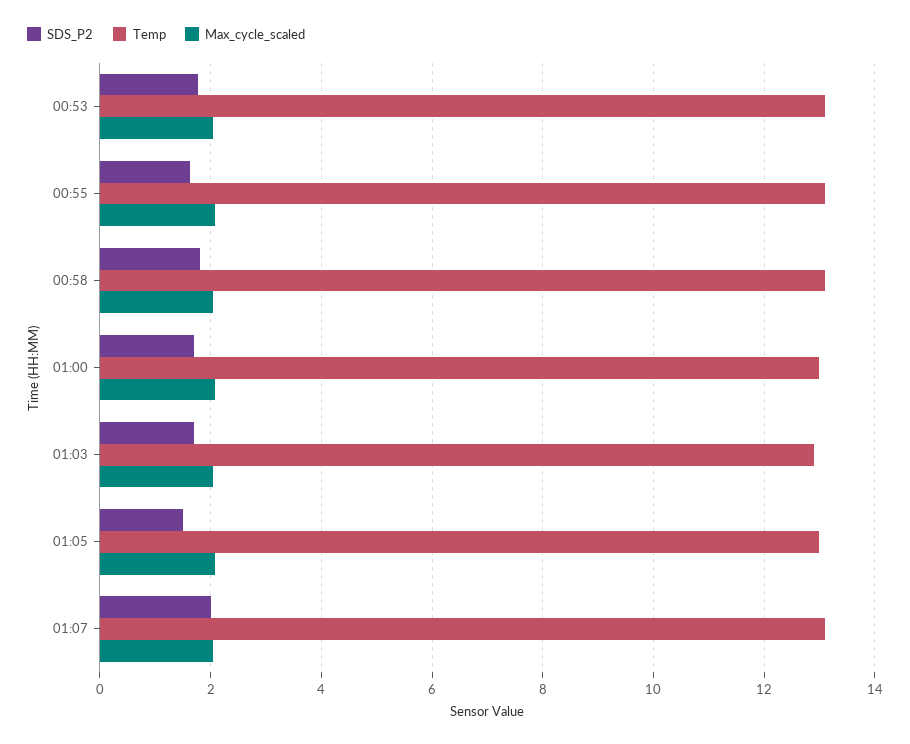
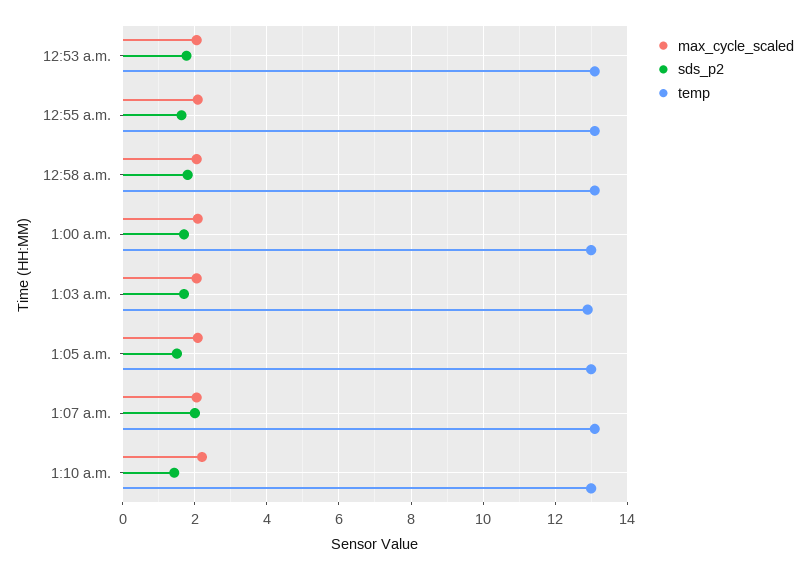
Max_cycle_scaled, 1:10 a.m.: none -> 2.2
SDS_P2, 1:10 a.m.: none -> 1.4
Temp, 1:10 a.m.: none -> 13

